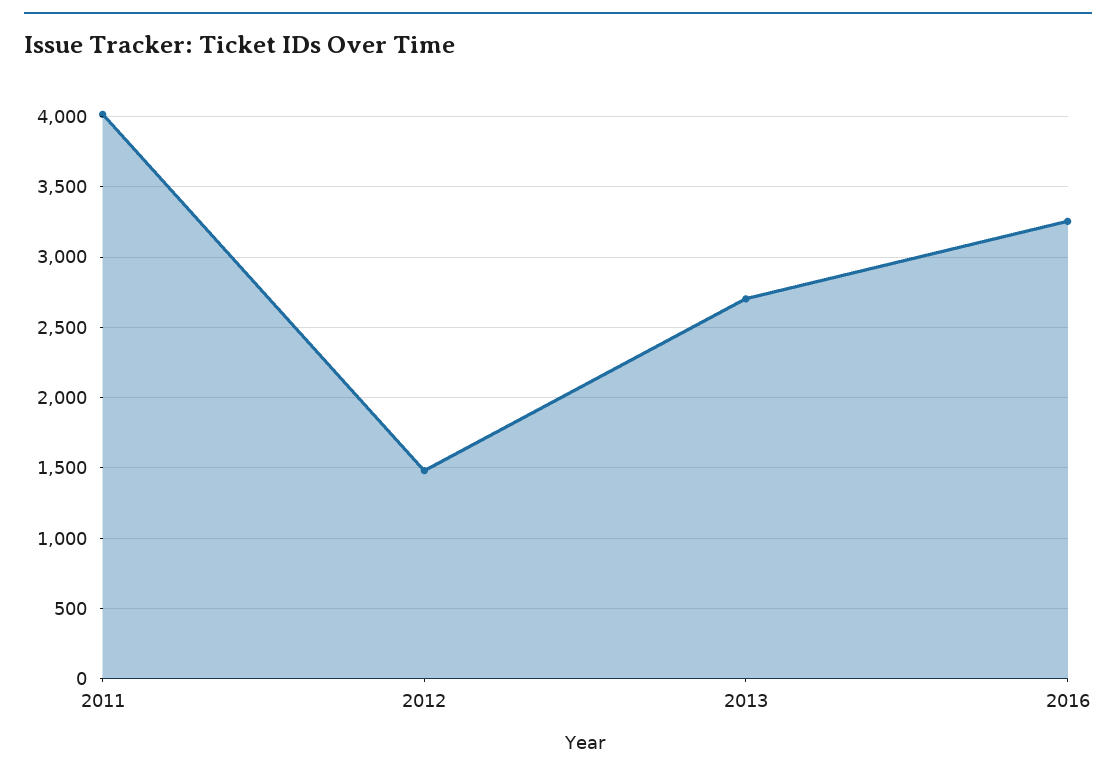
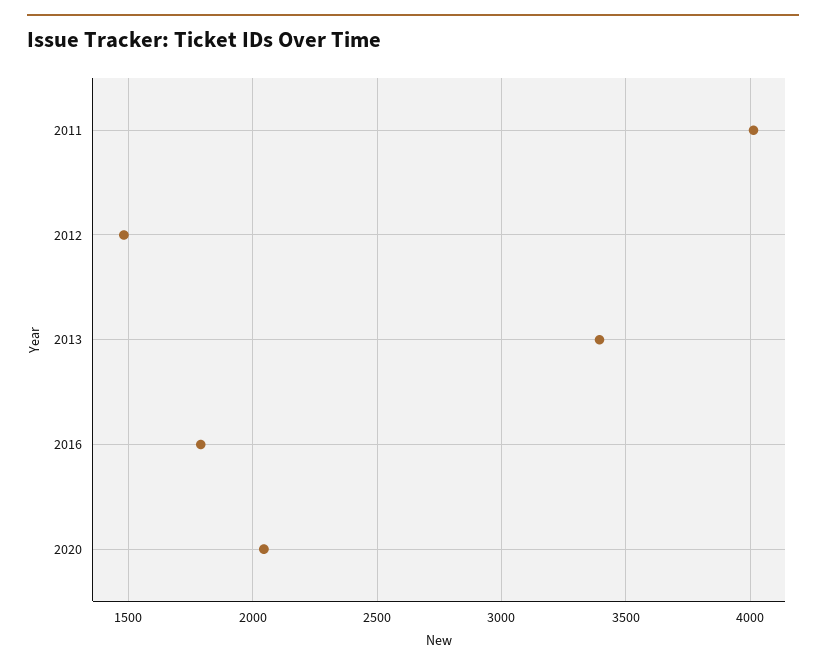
2013: 2700 -> 3400
2016: 3250 -> 1800
2020: none -> 2050

